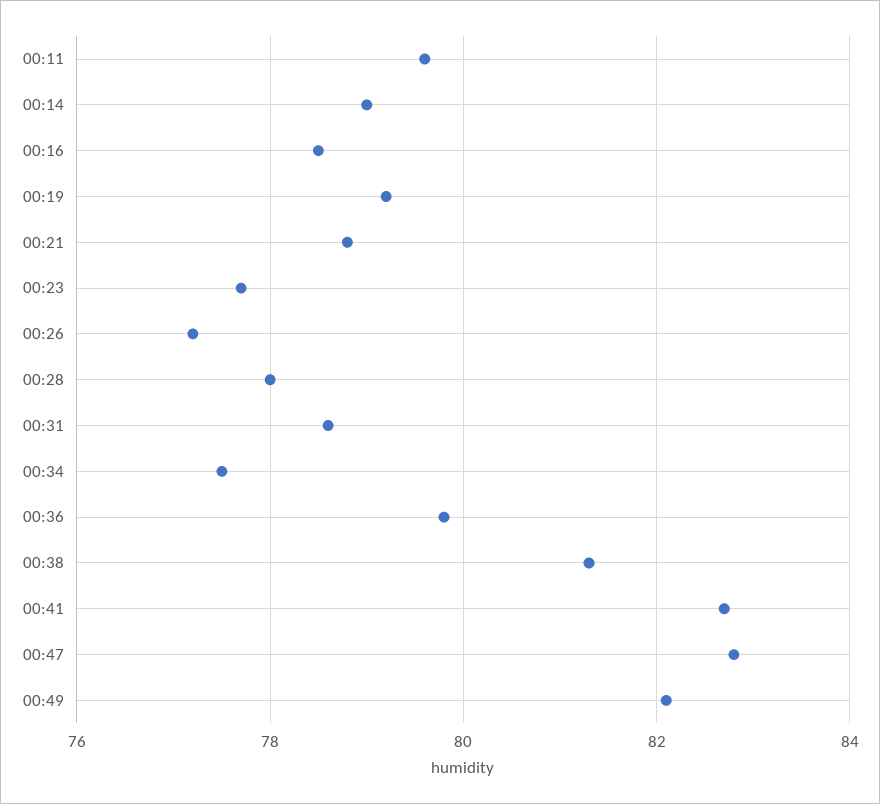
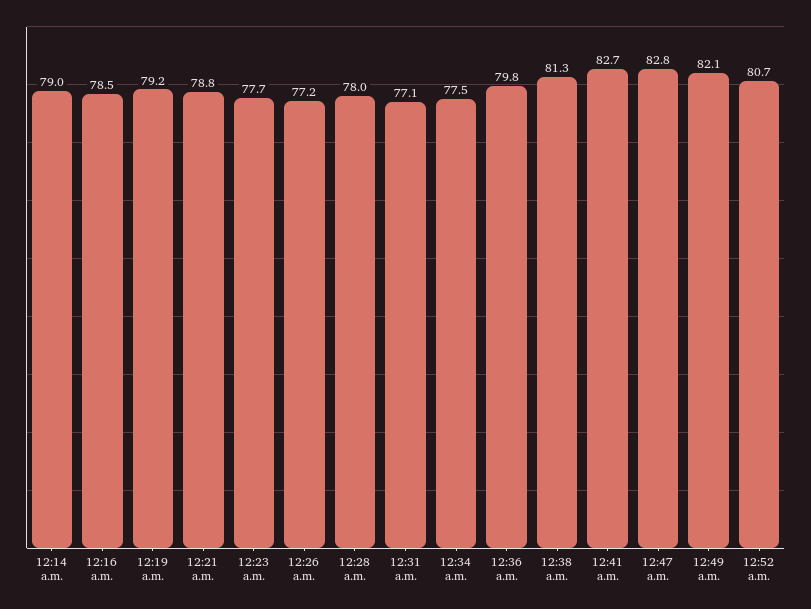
00:11: 79.5 -> none
00:31: 78.5 -> 77.1
12:52 a.m.: none -> 80.7

